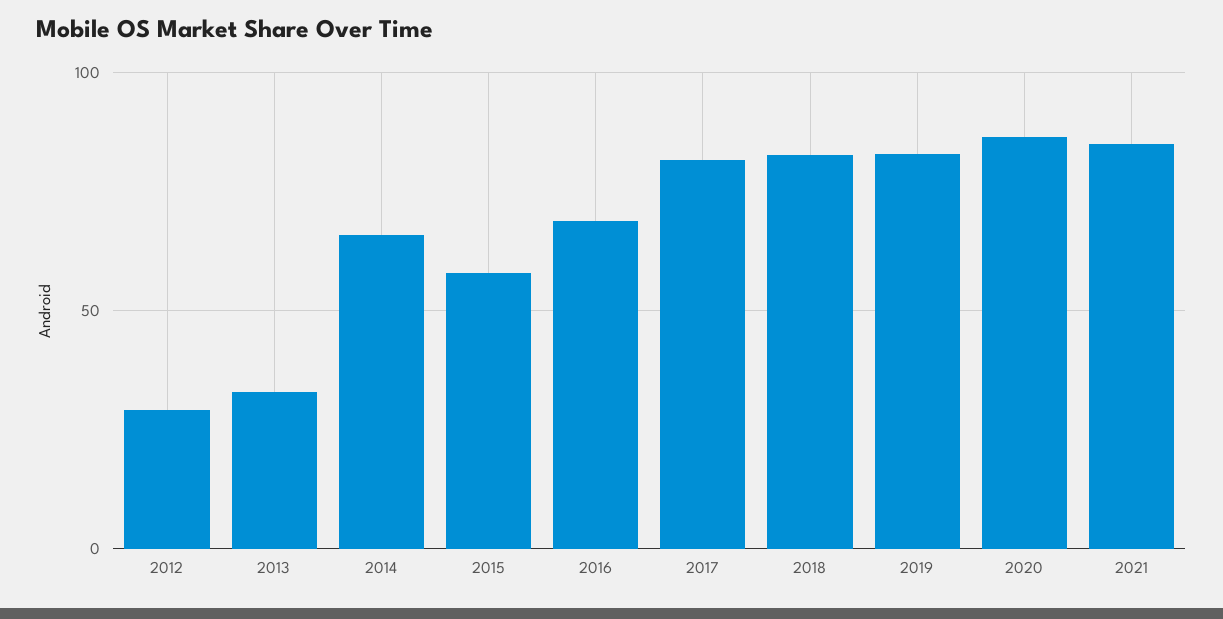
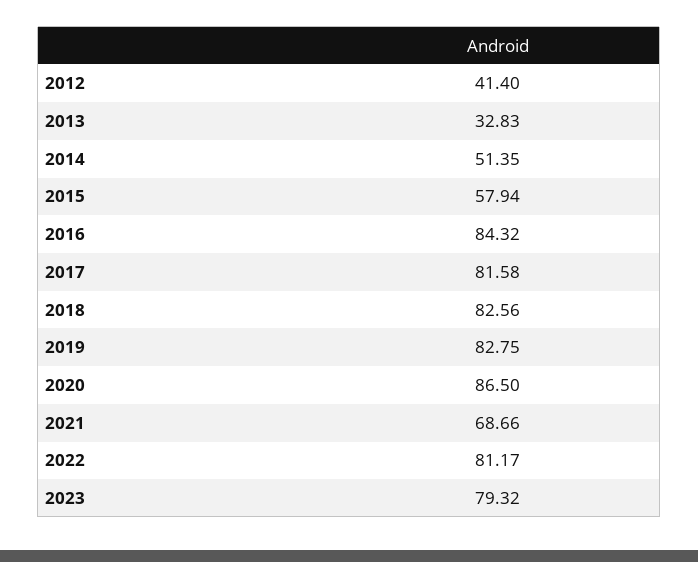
2012: 30 -> 41.4
2014: 65 -> 51.35
2016: 70 -> 84.32
2021: 85 -> 68.66
2022: none -> 81.17
2023: none -> 79.32

